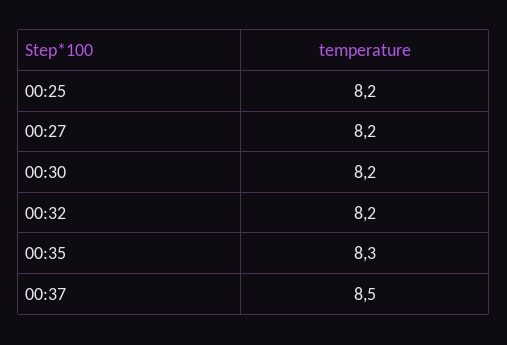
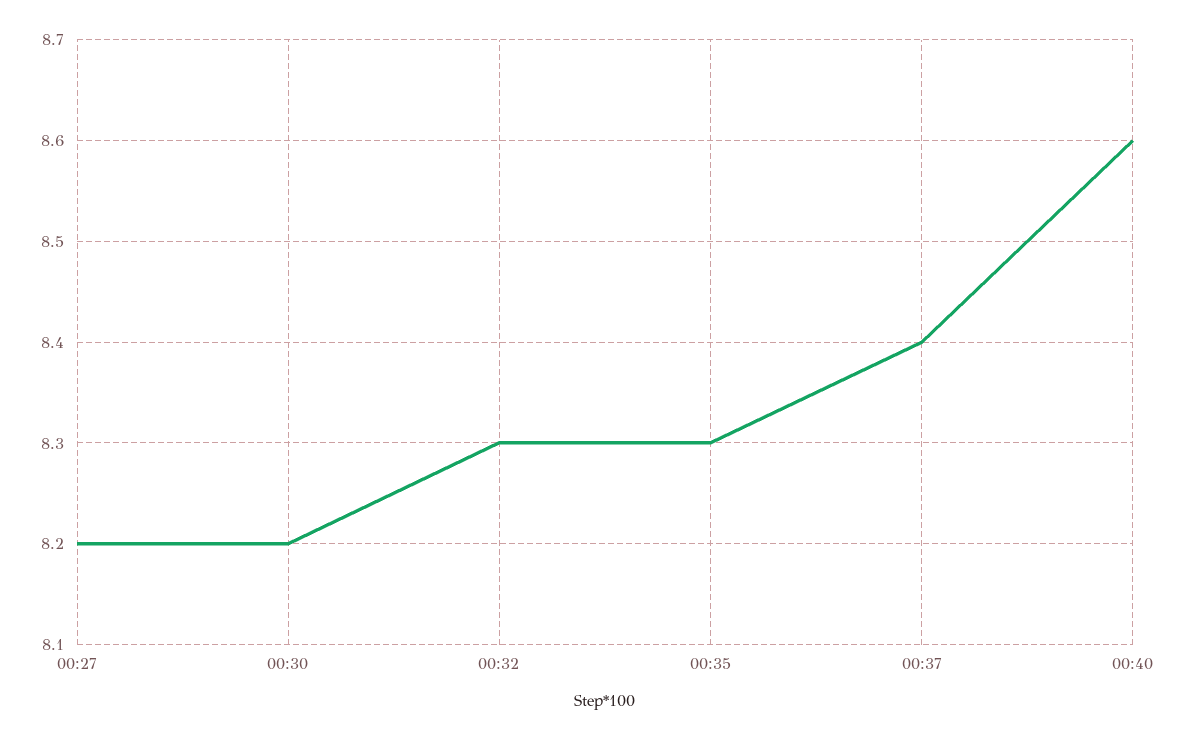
00:25: 8.2 -> none
00:32: 8.2 -> 8.3
00:37: 8.5 -> 8.4
00:40: none -> 8.6

